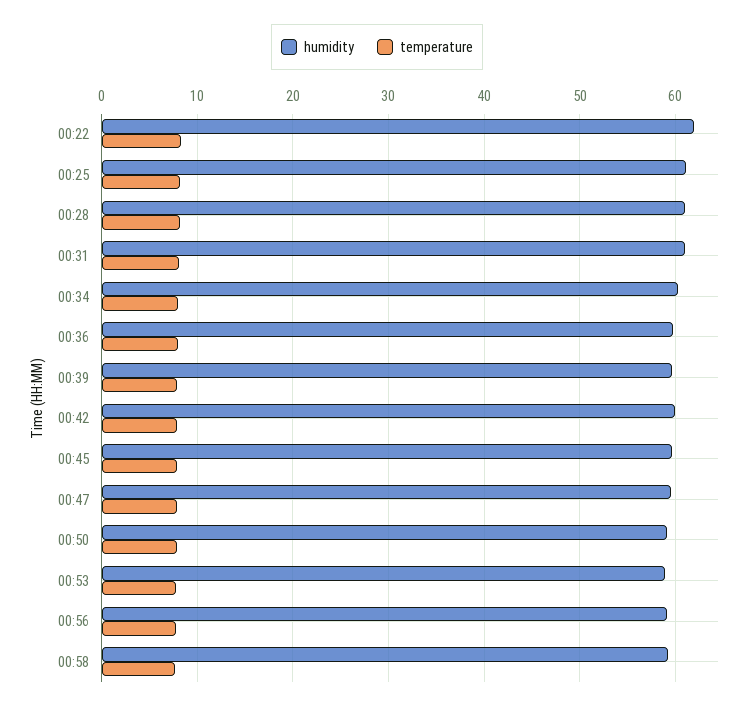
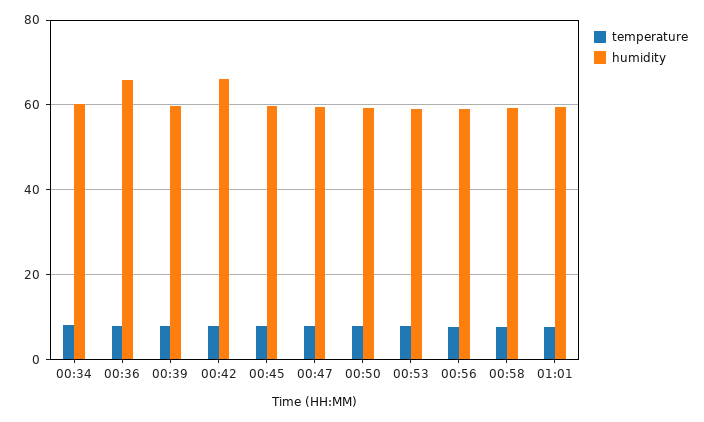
humidity, 00:22: 62 -> none
temperature, 00:22: 8 -> none
humidity, 00:25: 61 -> none
temperature, 00:25: 8 -> none
humidity, 00:28: 61 -> none
temperature, 00:28: 8 -> none
humidity, 00:31: 61 -> none
temperature, 00:31: 8 -> none
humidity, 00:36: 60 -> 66
humidity, 00:42: 60 -> 66
temperature, 01:01: none -> 8
humidity, 01:01: none -> 60

